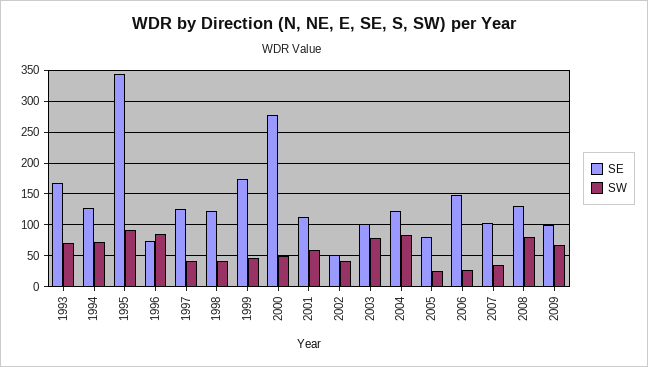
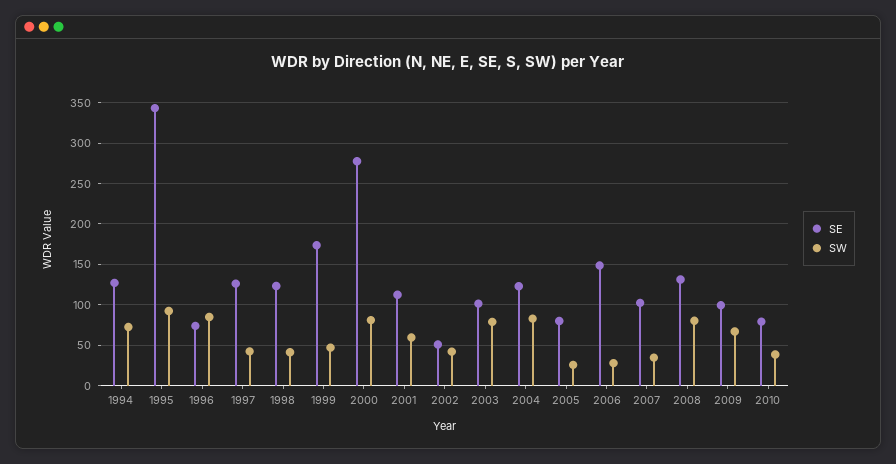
SE, 1993: 170 -> none
SW, 1993: 70 -> none
SW, 2000: 50 -> 80
SE, 2010: none -> 80
SW, 2010: none -> 40

